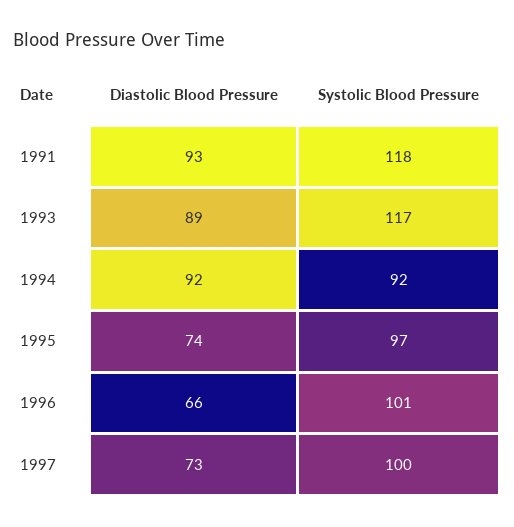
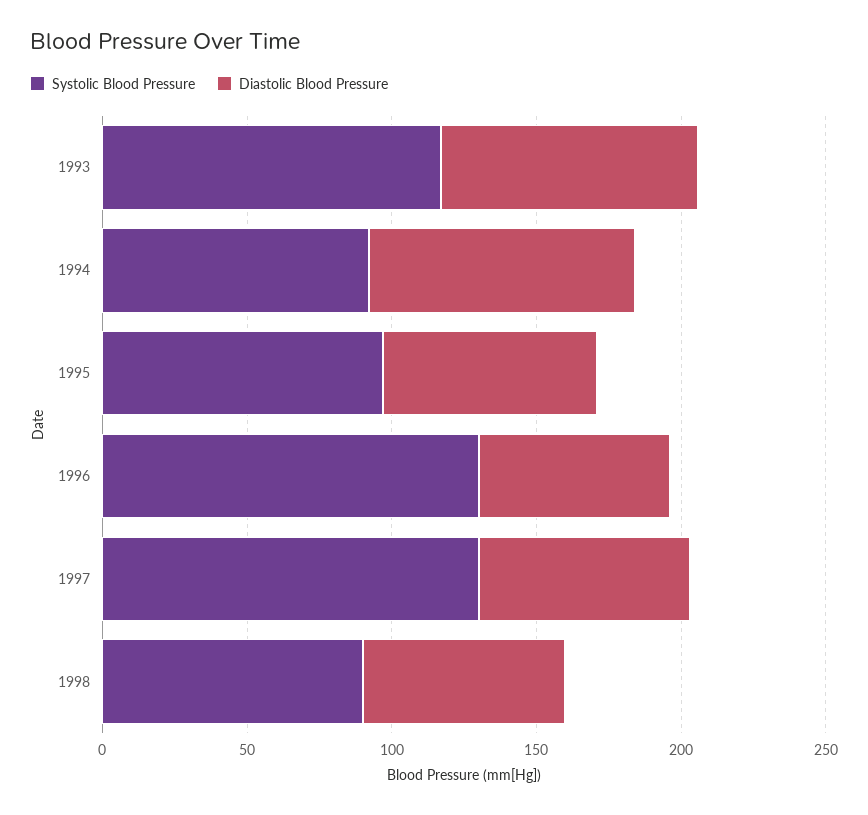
Diastolic Blood Pressure, 1991: 93 -> none
Systolic Blood Pressure, 1991: 118 -> none
Systolic Blood Pressure, 1996: 101 -> 130
Systolic Blood Pressure, 1997: 100 -> 130
Systolic Blood Pressure, 1998: none -> 90
Diastolic Blood Pressure, 1998: none -> 70

